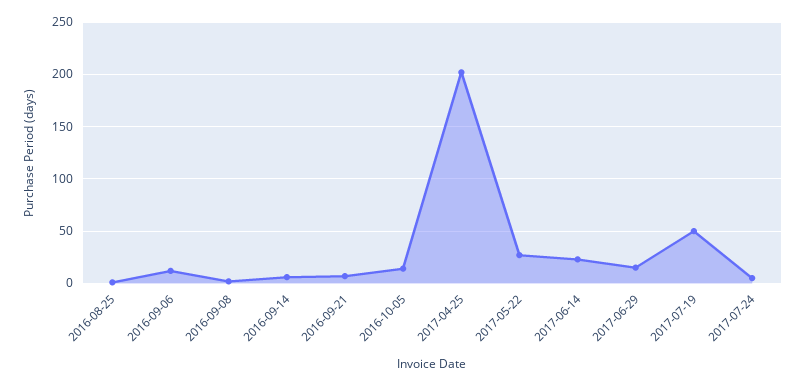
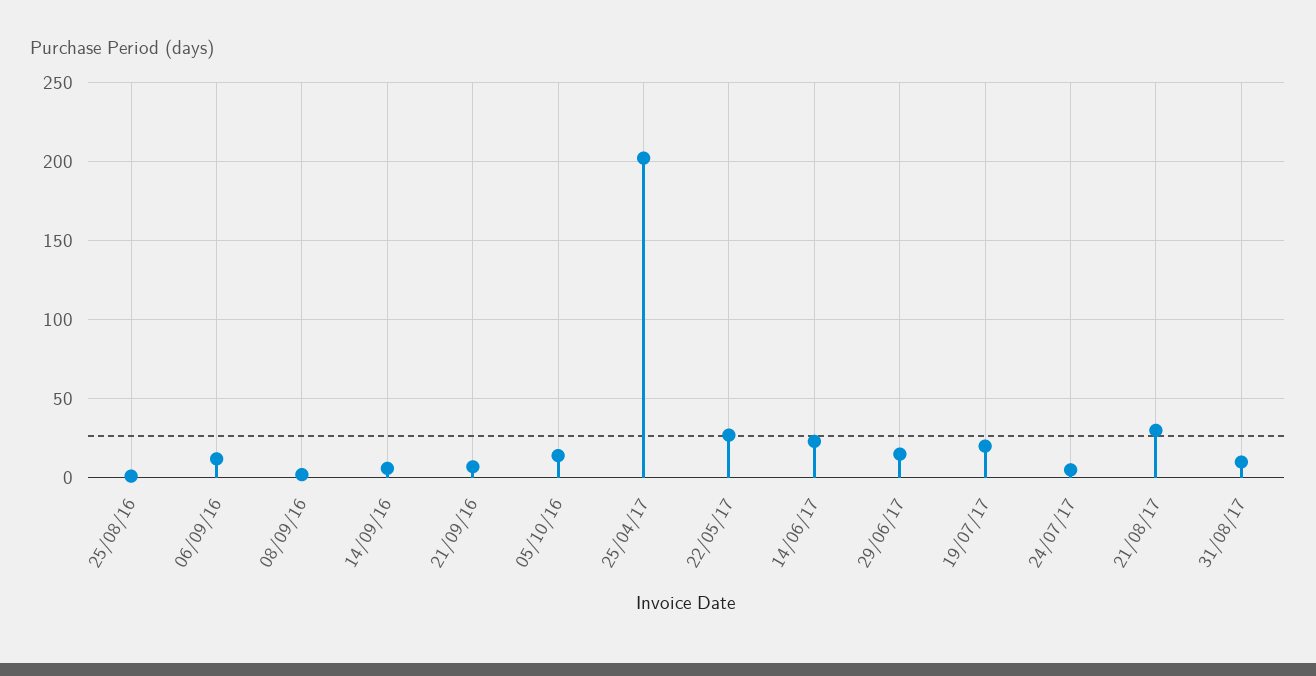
2017-07-19: 50 -> 20
21/08/17: none -> 30
31/08/17: none -> 10

